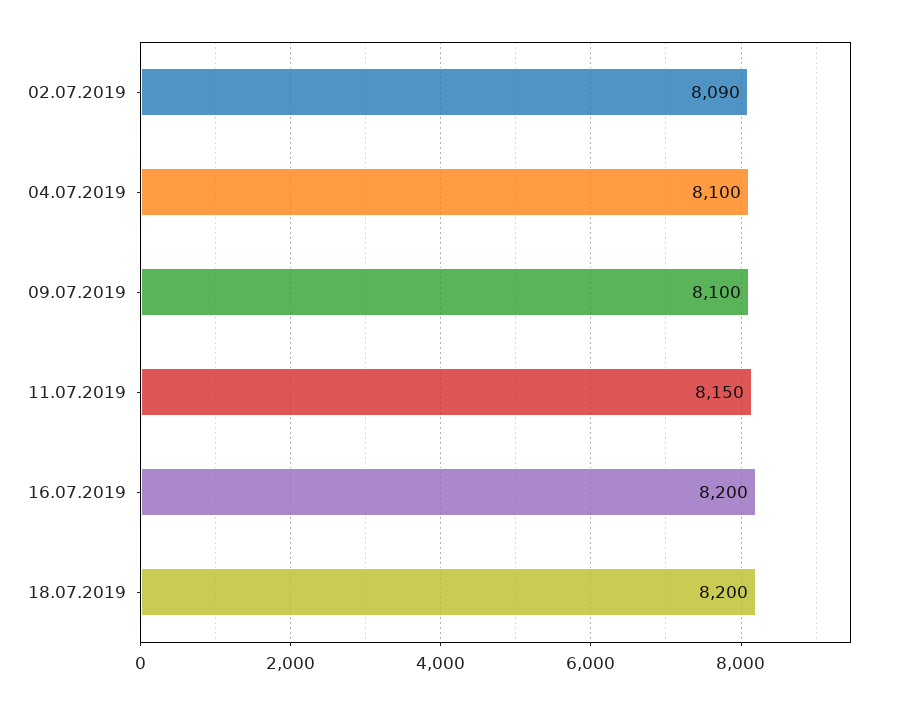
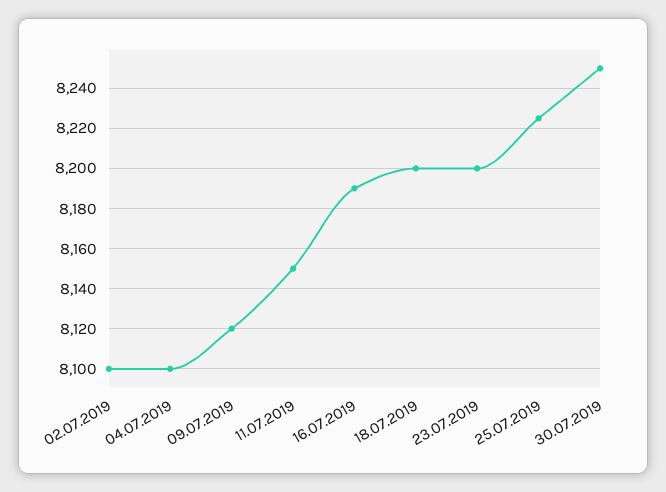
02.07.2019: 8090 -> 8100
09.07.2019: 8100 -> 8120
16.07.2019: 8200 -> 8190
23.07.2019: none -> 8200
25.07.2019: none -> 8225
30.07.2019: none -> 8250

